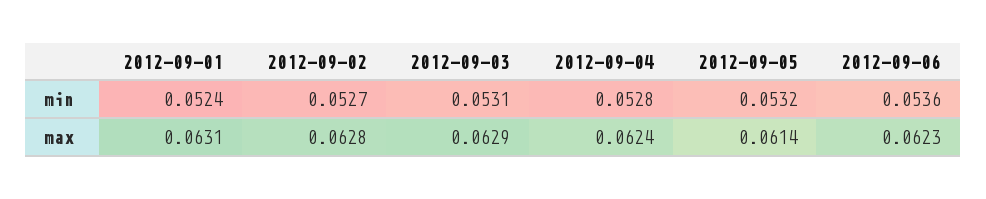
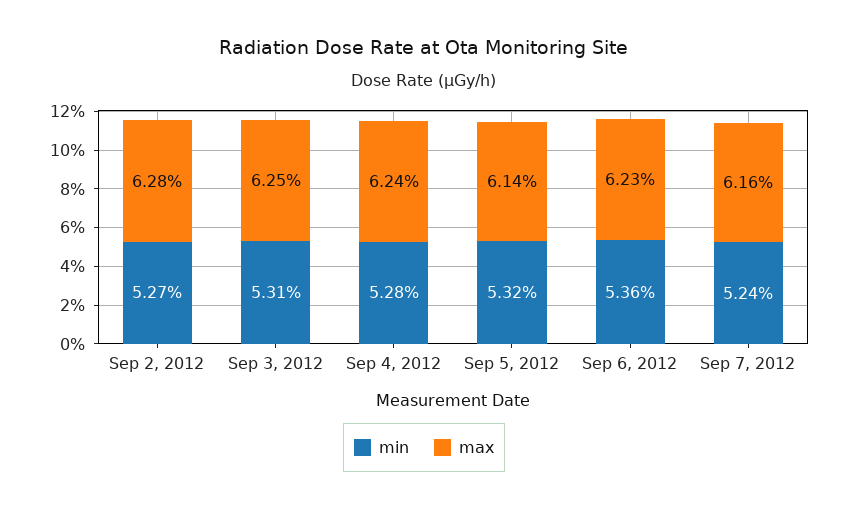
min, 2012-09-01: 0.0524 -> none
max, 2012-09-01: 0.0631 -> none
max, 2012-09-03: 0.0629 -> 0.0625
min, Sep 7, 2012: none -> 0.0524
max, Sep 7, 2012: none -> 0.0616

